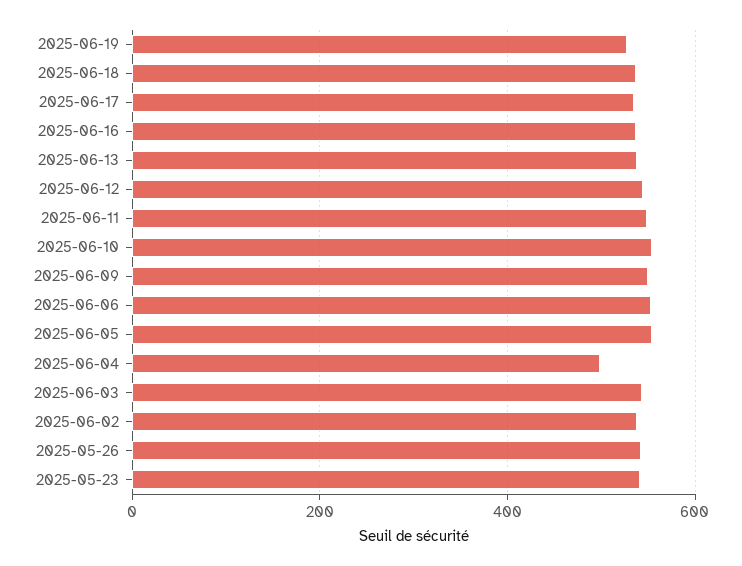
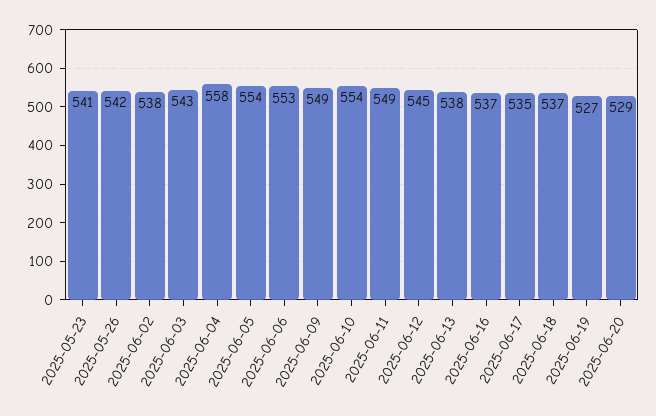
2025-06-04: 500 -> 558
2025-06-20: none -> 529

